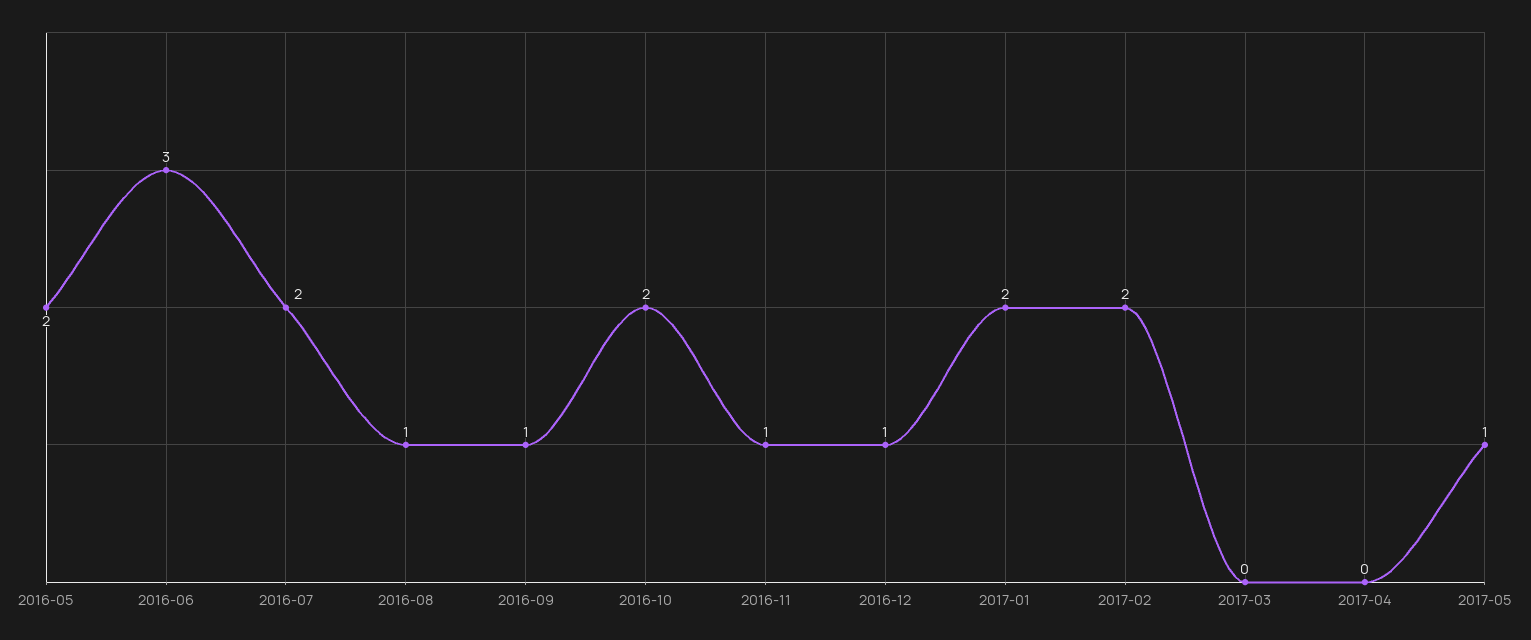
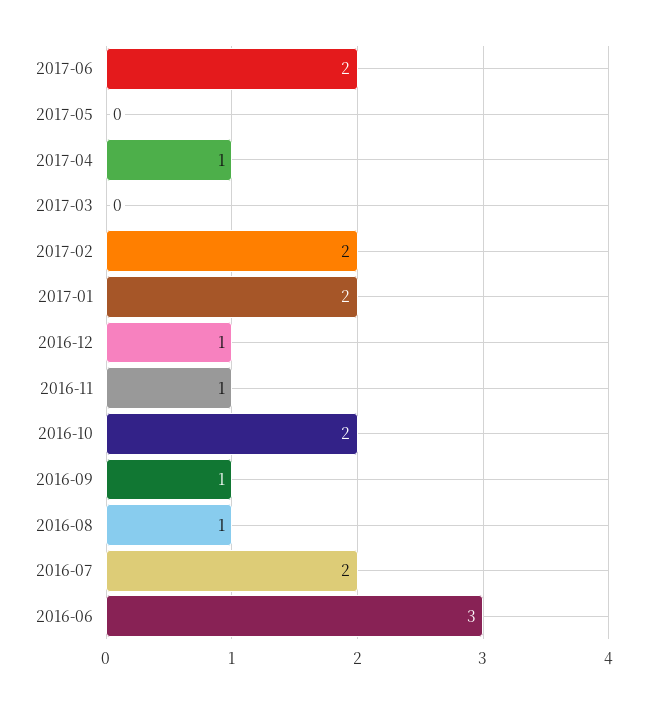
2016-05: 2 -> none
2017-04: 0 -> 1
2017-05: 1 -> 0
2017-06: none -> 2

